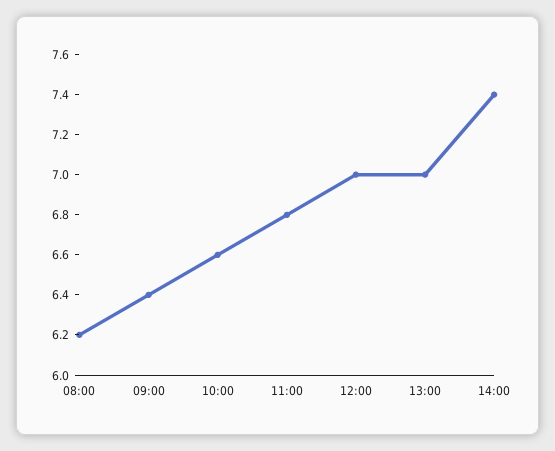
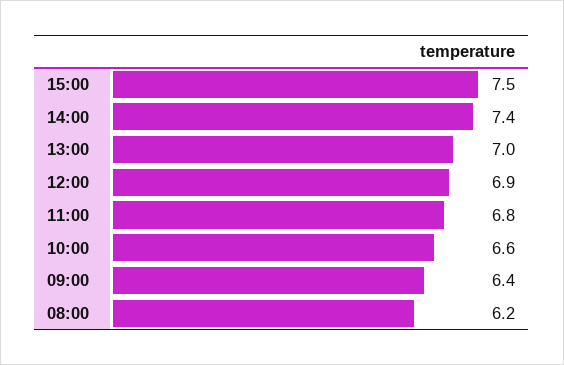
12:00: 7 -> 6.9
15:00: none -> 7.5

